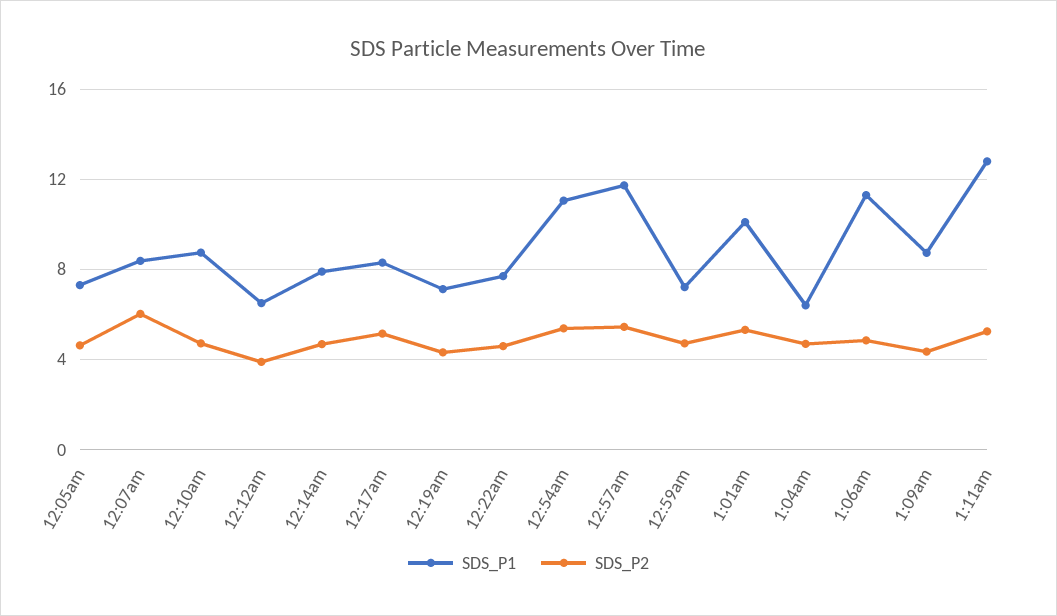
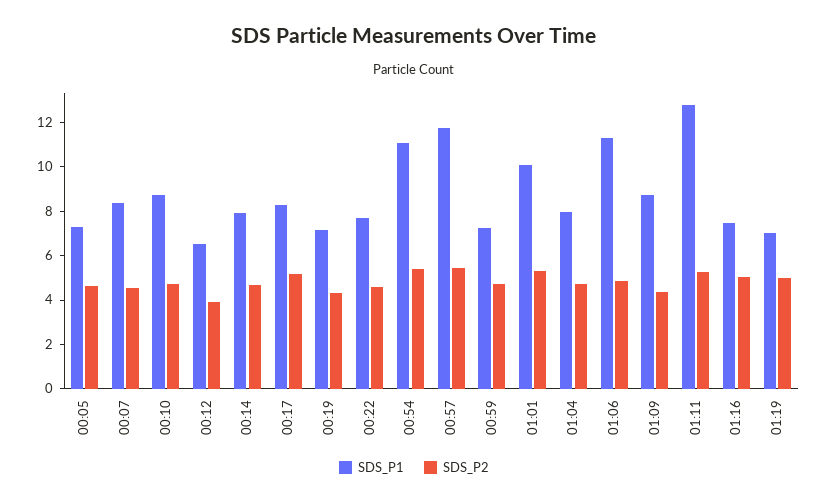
SDS_P2, 12:07am: 6 -> 4.5
SDS_P1, 1:04am: 6.5 -> 8
SDS_P1, 01:16: none -> 7.5
SDS_P2, 01:16: none -> 5
SDS_P1, 01:19: none -> 7
SDS_P2, 01:19: none -> 5

